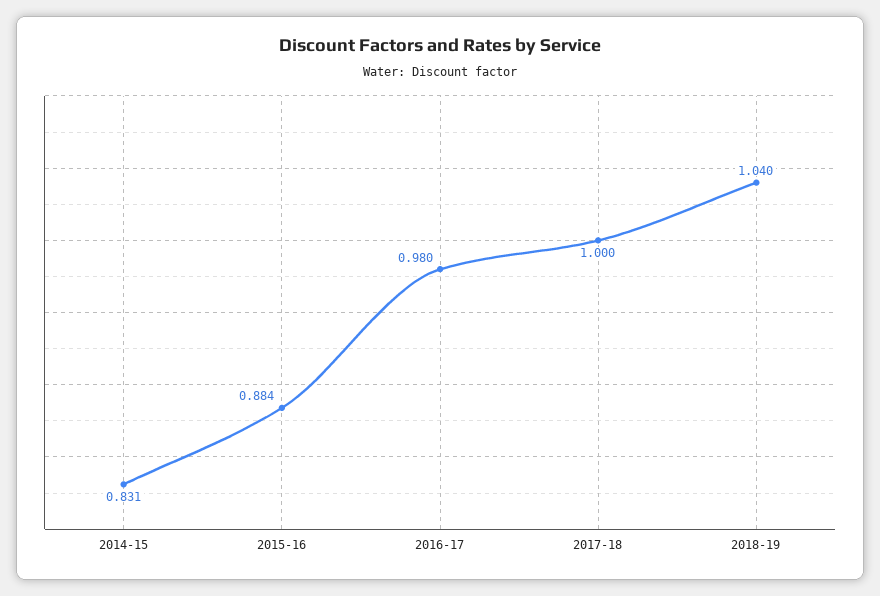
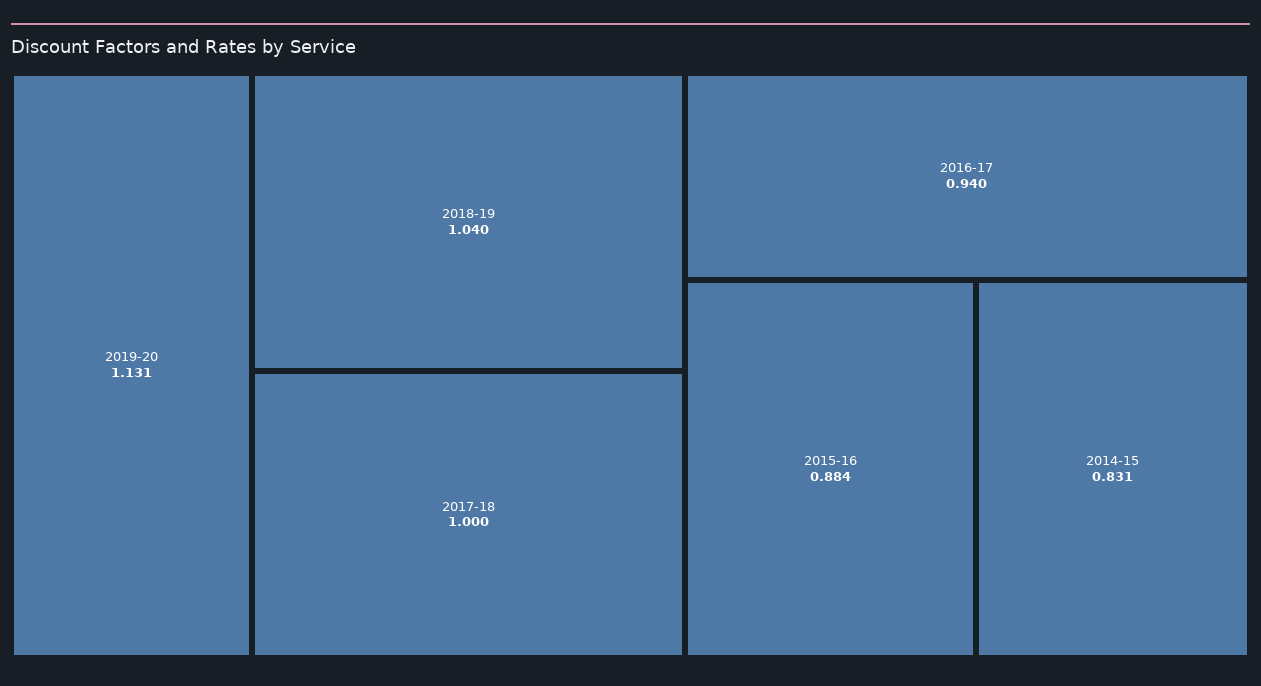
2016-17: 0.98 -> 0.94
2019-20: none -> 1.131

